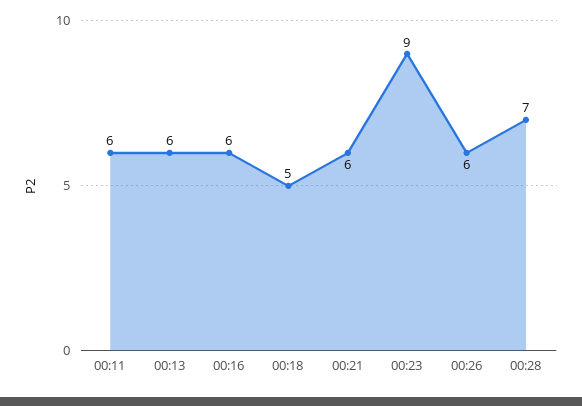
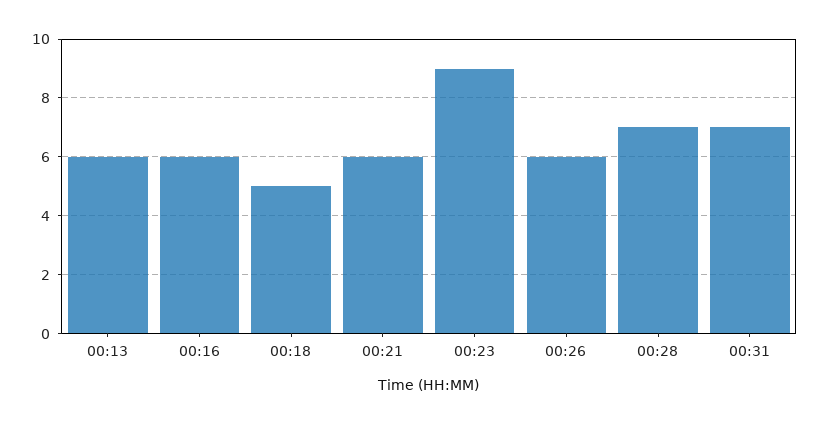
00:11: 6 -> none
00:31: none -> 7

